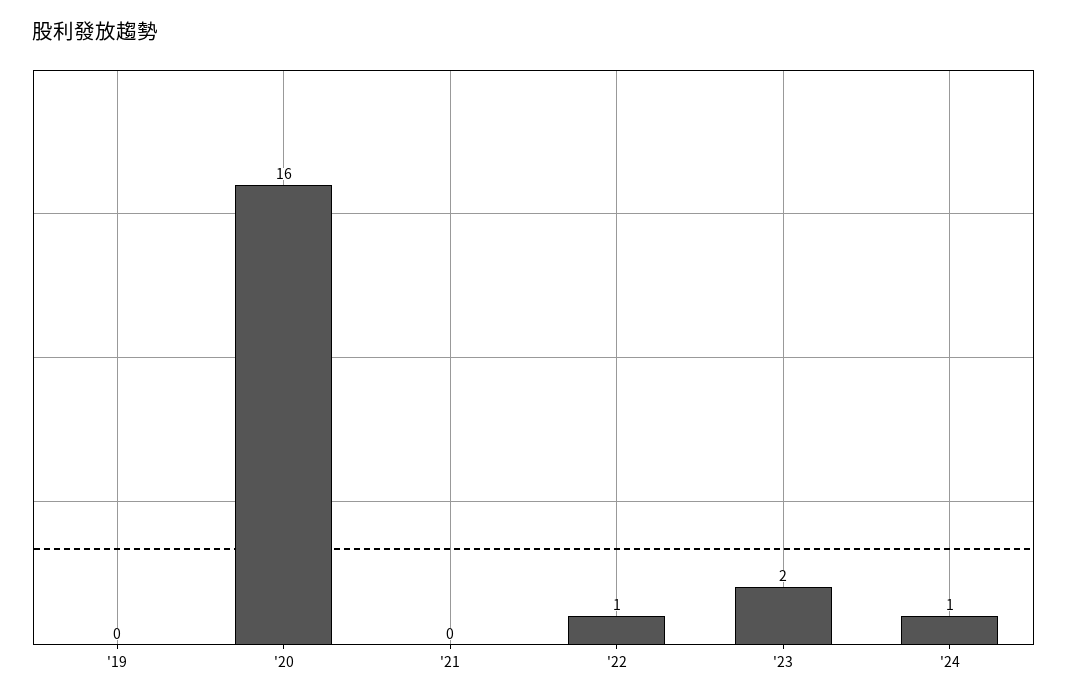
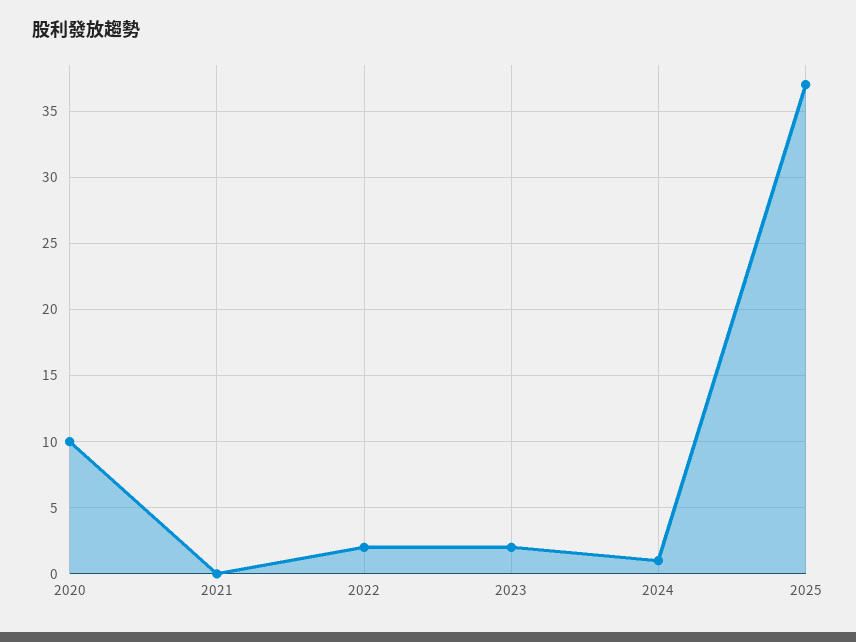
'19: 0 -> none
'20: 16 -> 10
'22: 1 -> 2
2025: none -> 37

